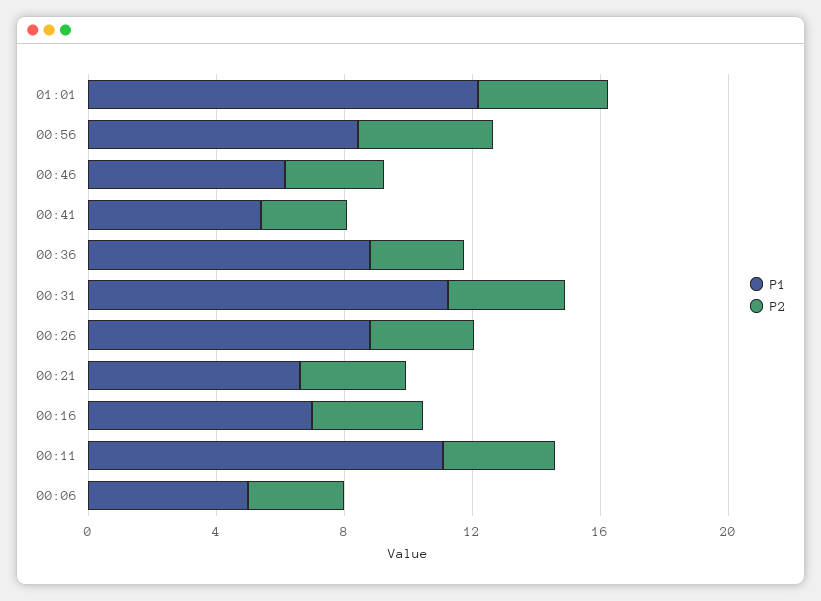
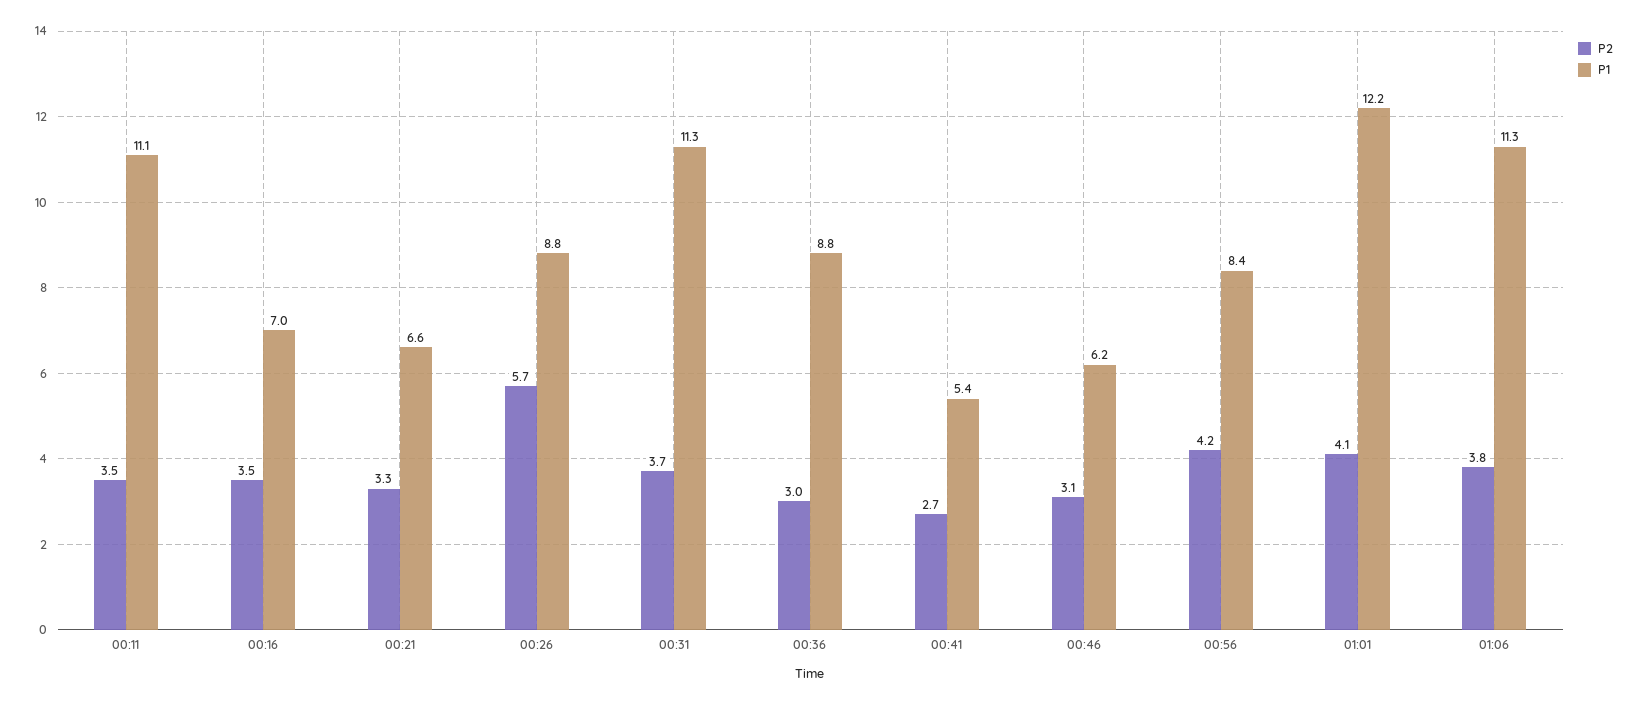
P2, 00:26: 3 -> 5.7
P1, 00:06: 5 -> none
P2, 00:06: 3 -> none
P2, 01:06: none -> 3.8
P1, 01:06: none -> 11.3

